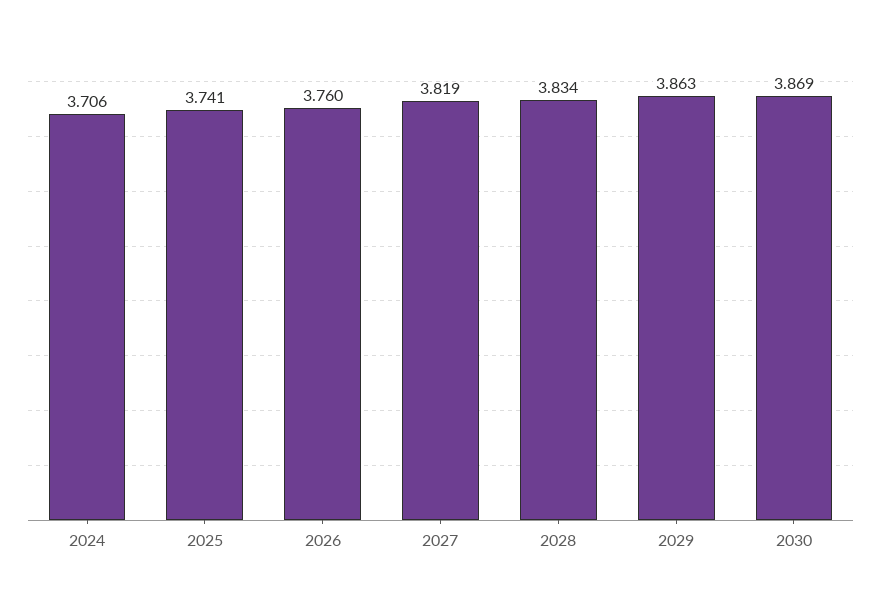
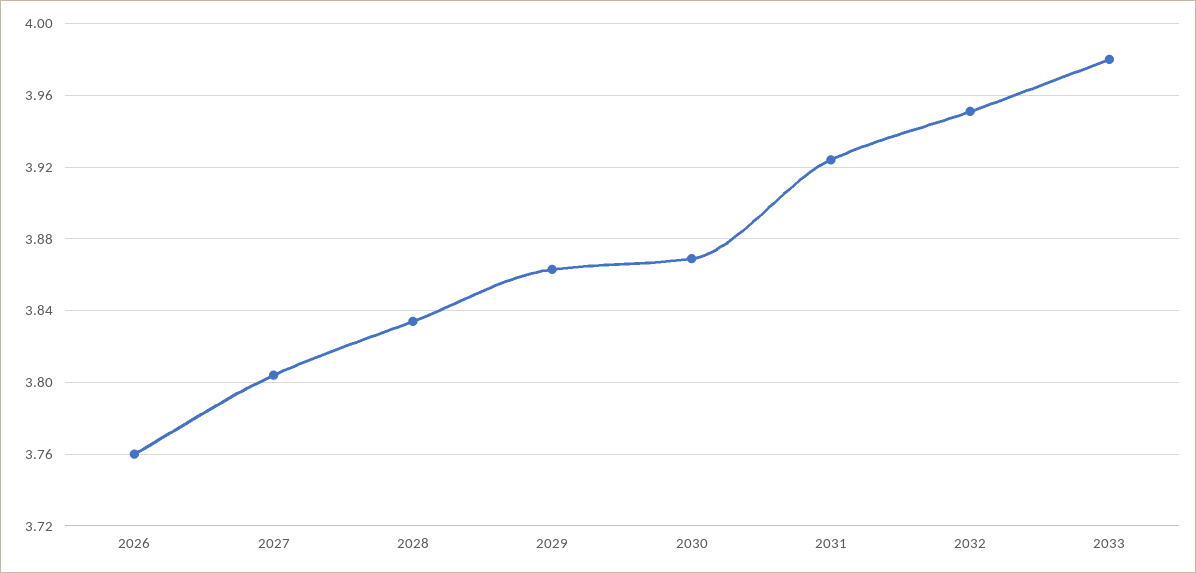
2024: 3.706 -> none
2025: 3.741 -> none
2027: 3.819 -> 3.805
2031: none -> 3.925
2032: none -> 3.95
2033: none -> 3.98

